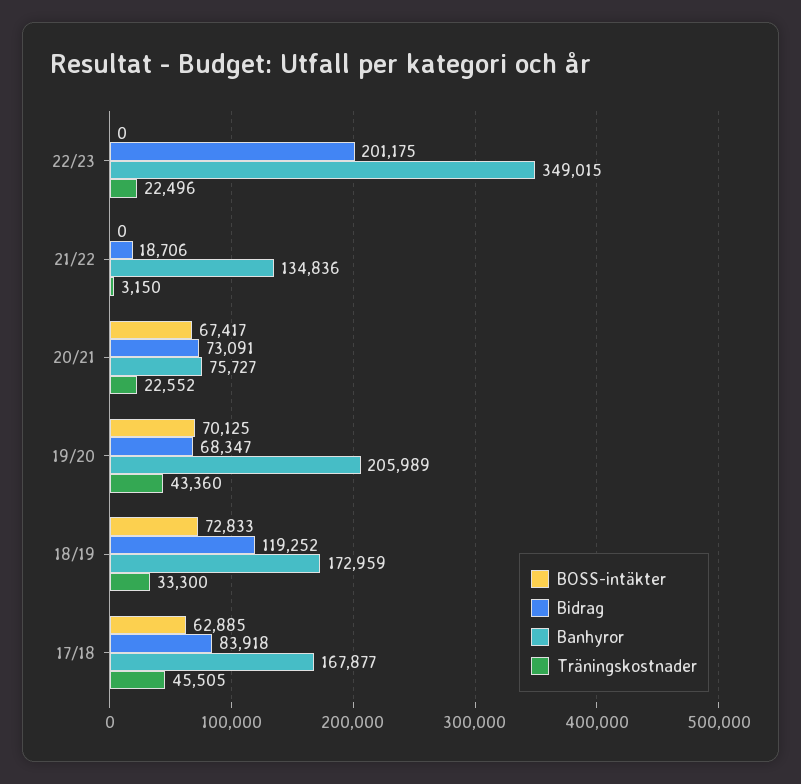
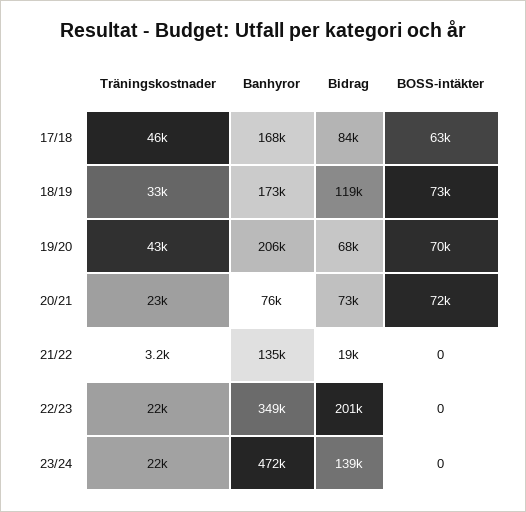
BOSS-intäkter, 20/21: 67417 -> 72000
Träningskostnader, 23/24: none -> 22000
Banhyror, 23/24: none -> 472000
Bidrag, 23/24: none -> 139000
BOSS-intäkter, 23/24: none -> 0

